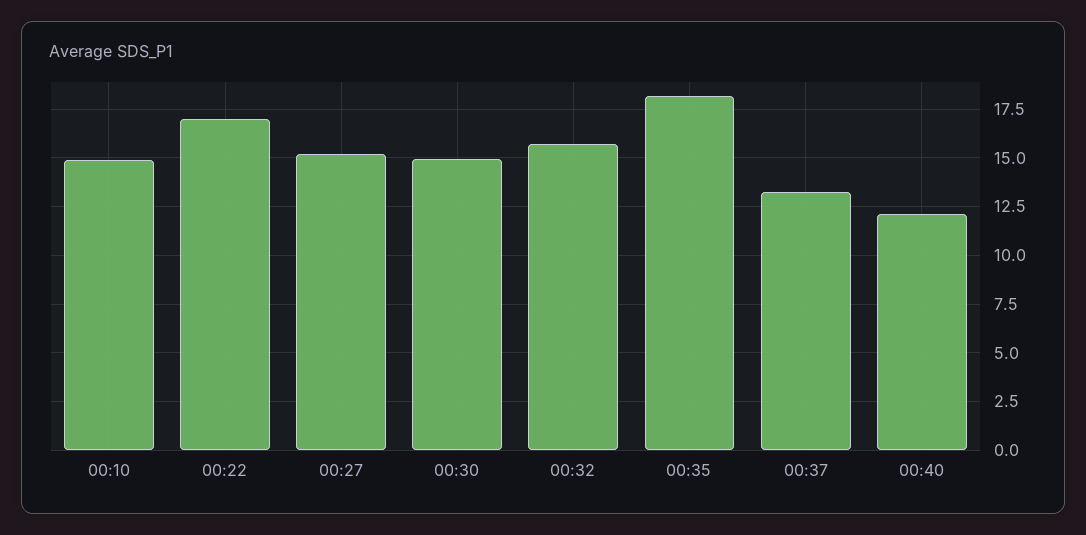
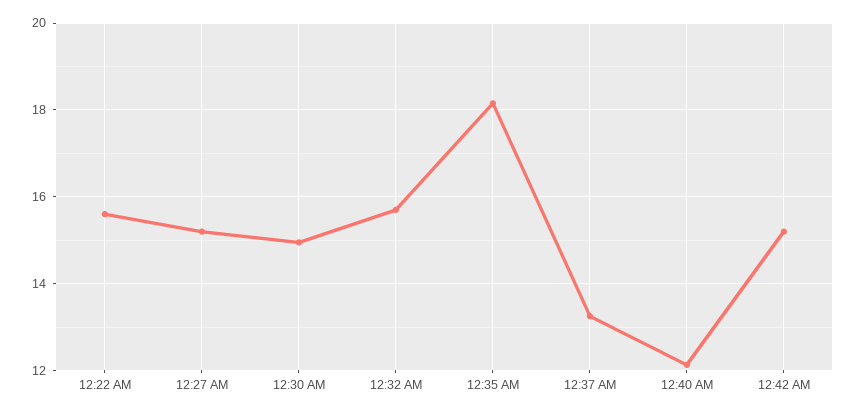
00:10: 15 -> none
00:22: 17 -> 15.6
12:42 AM: none -> 15.2

